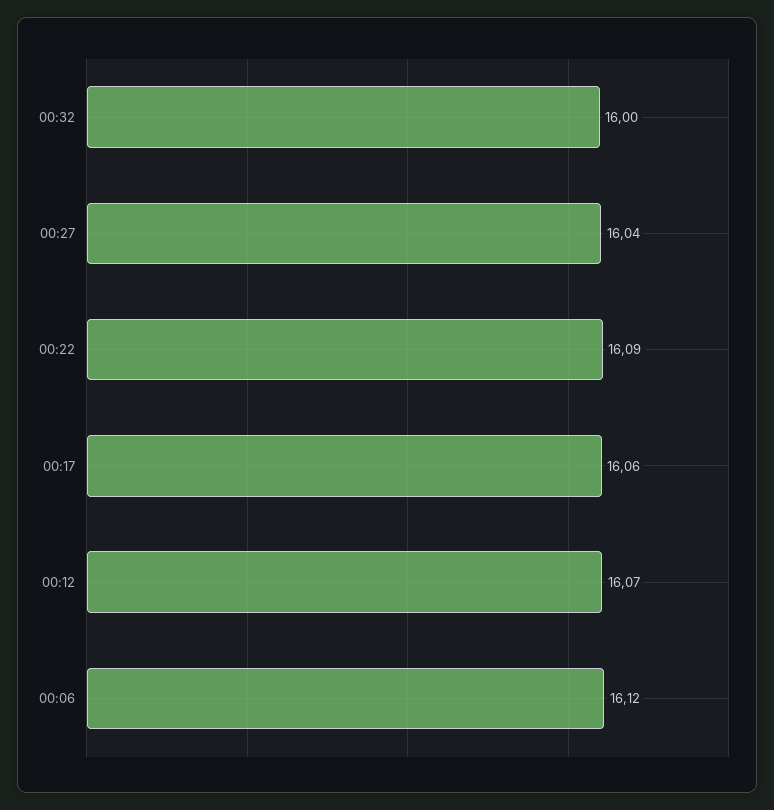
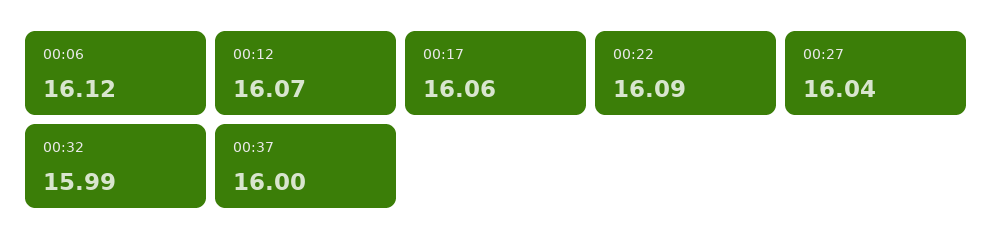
00:32: 16 -> 15.99
00:37: none -> 16

